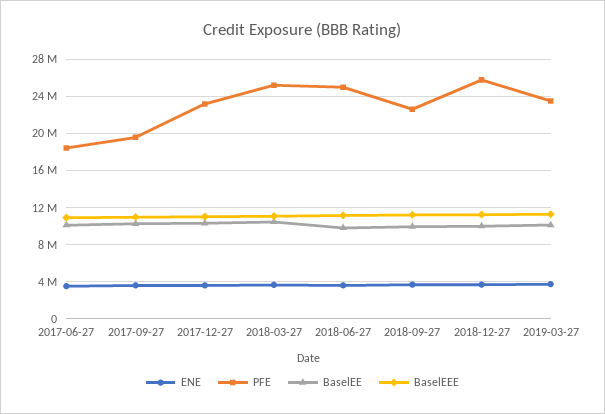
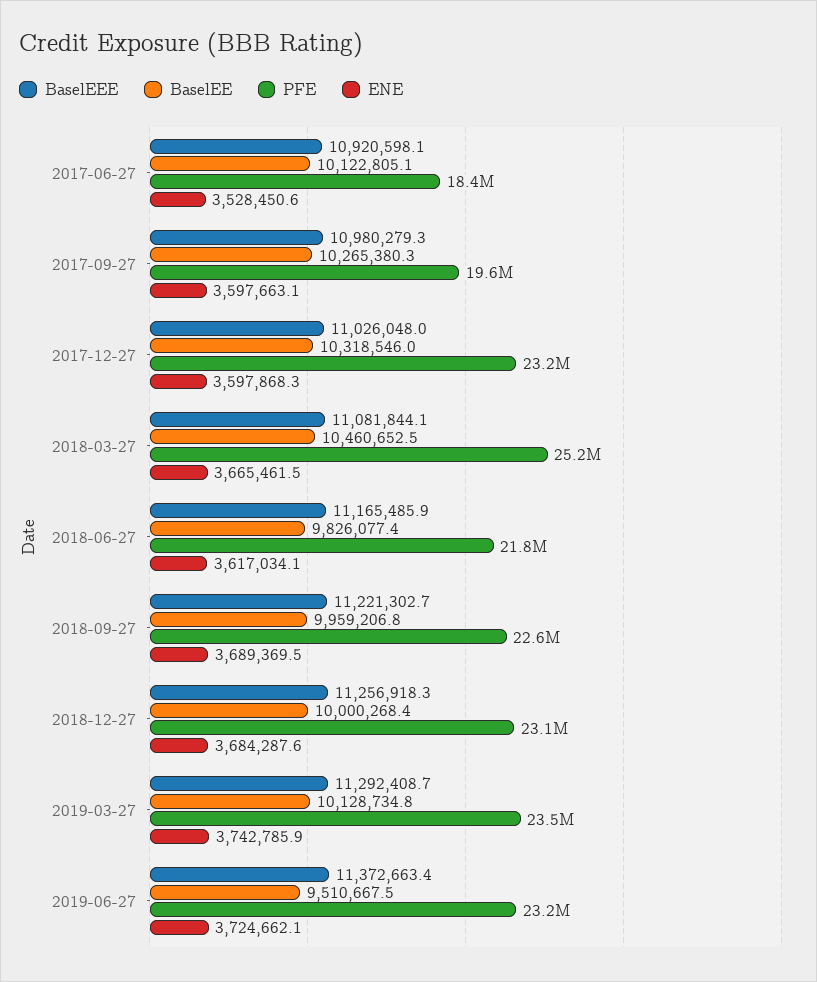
PFE, 2018-06-27: 25000000 -> 21800000
PFE, 2018-12-27: 26000000 -> 23100000
BaselEEE, 2019-06-27: none -> 11372663.4
BaselEE, 2019-06-27: none -> 9510667.5
PFE, 2019-06-27: none -> 23200000
ENE, 2019-06-27: none -> 3724662.1

